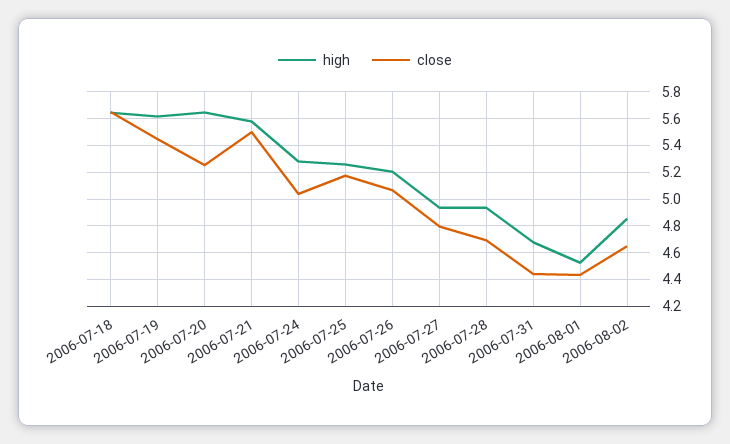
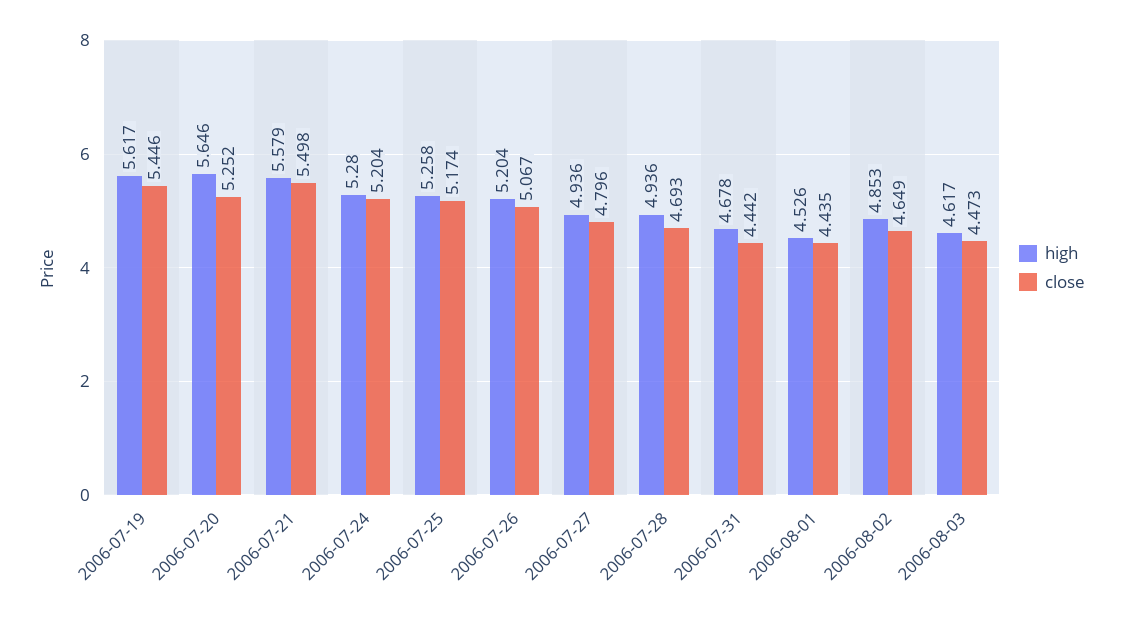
high, 2006-07-18: 5.65 -> none
close, 2006-07-18: 5.65 -> none
close, 2006-07-24: 5.05 -> 5.204
high, 2006-08-03: none -> 4.617
close, 2006-08-03: none -> 4.473

